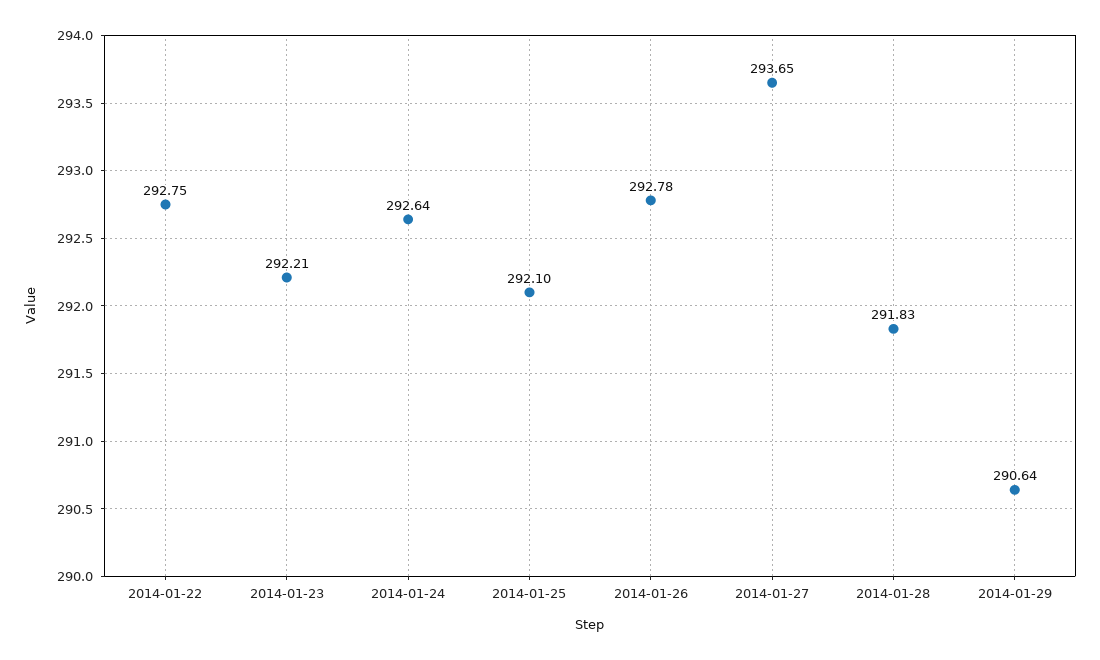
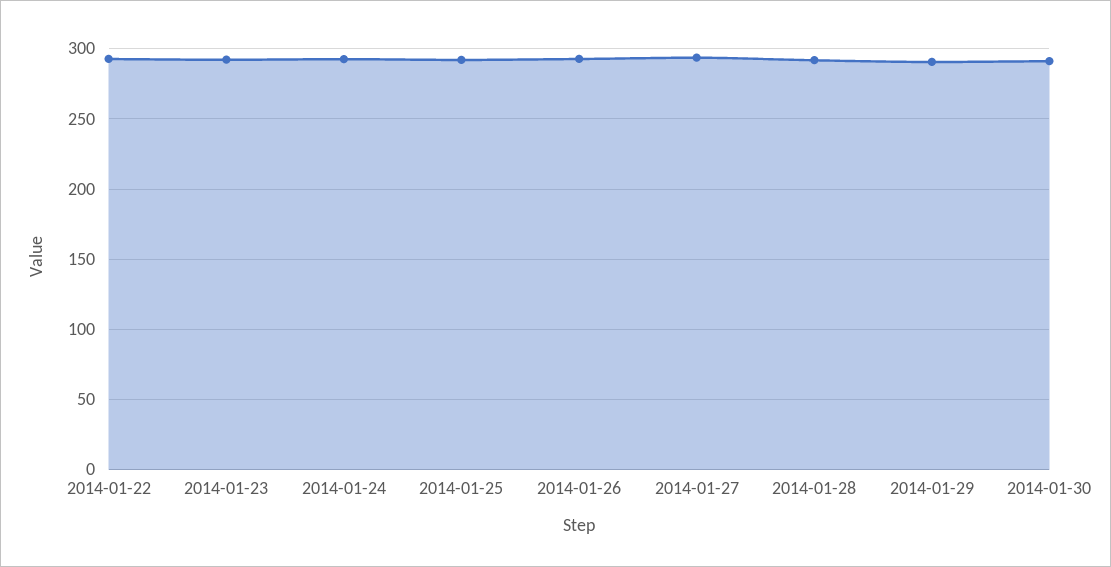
2014-01-30: none -> 290

